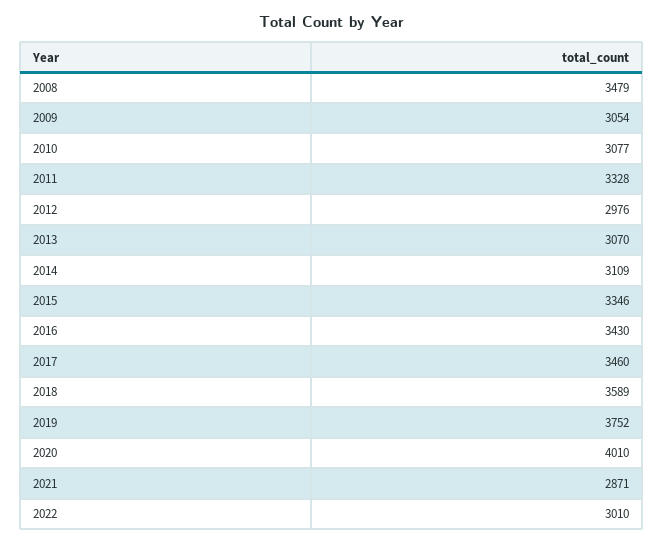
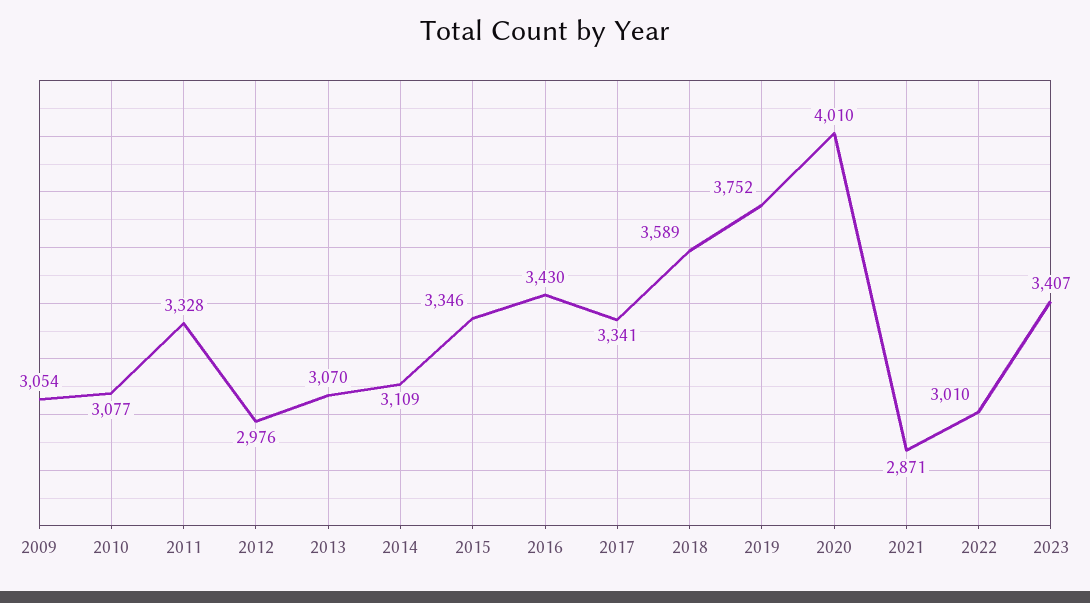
2008: 3479 -> none
2017: 3460 -> 3341
2023: none -> 3407

